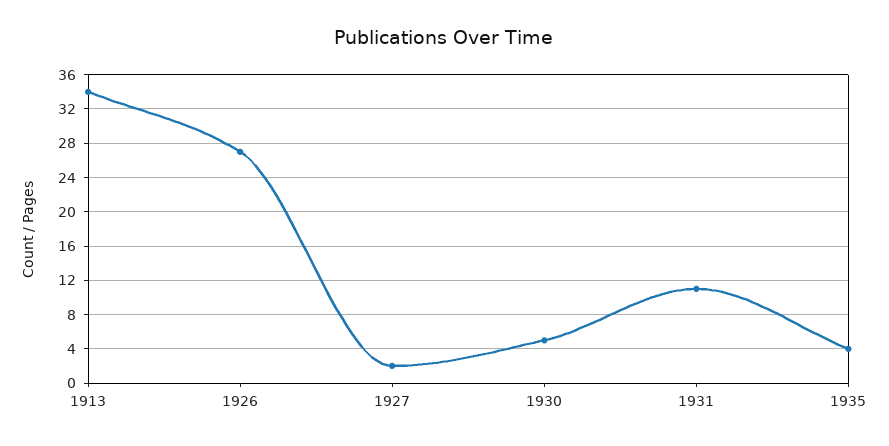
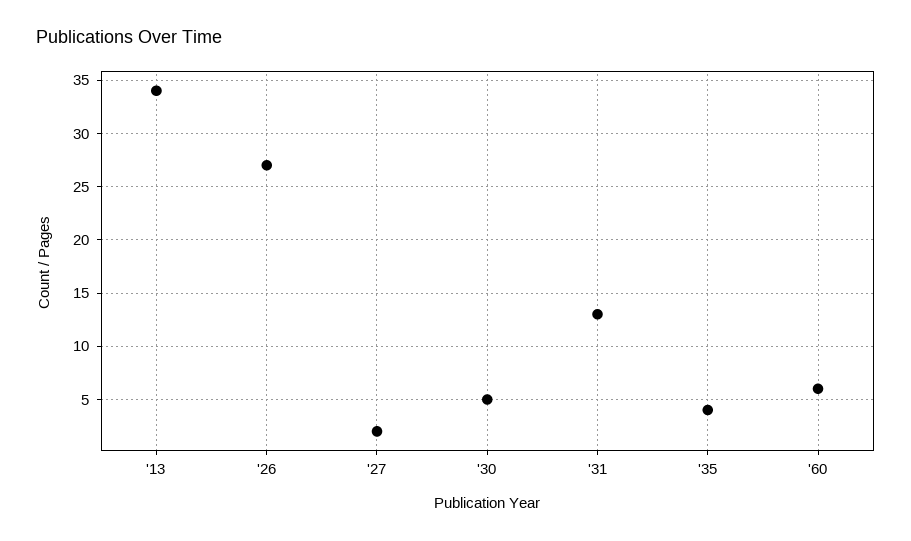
1931: 11 -> 13
'60: none -> 6

